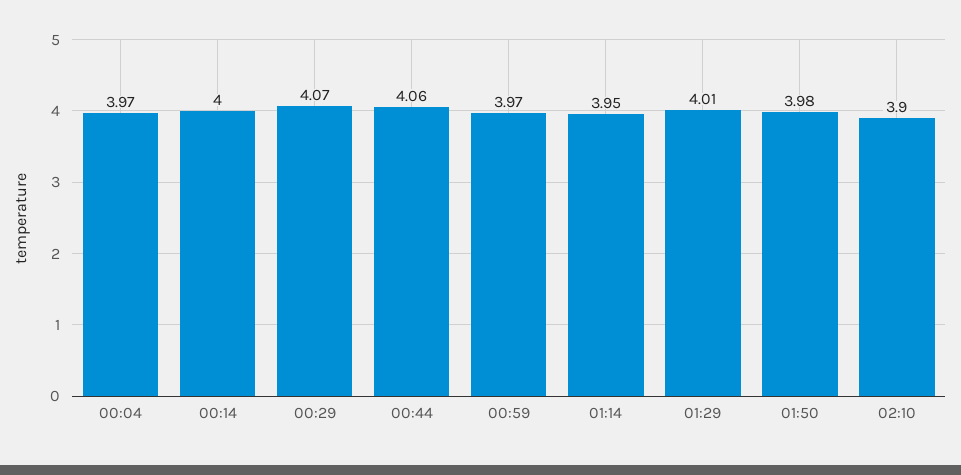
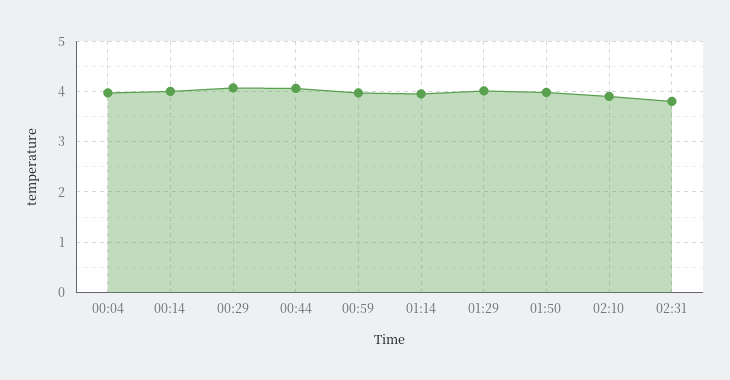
02:31: none -> 3.8

